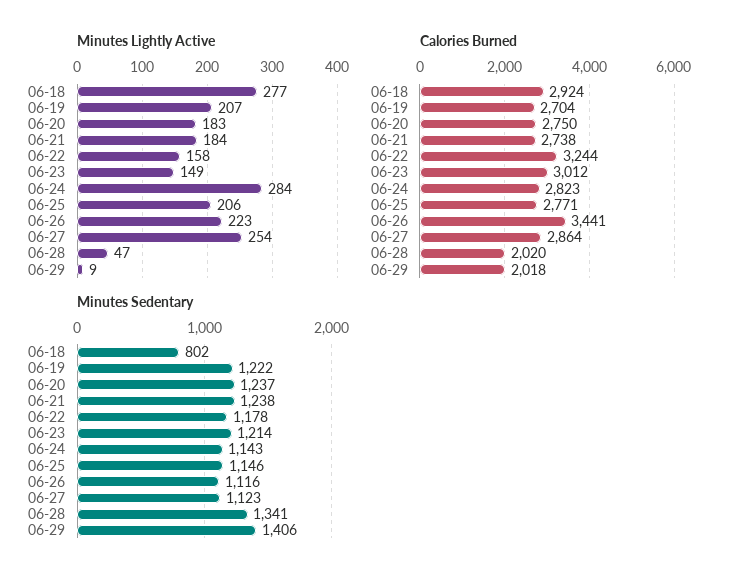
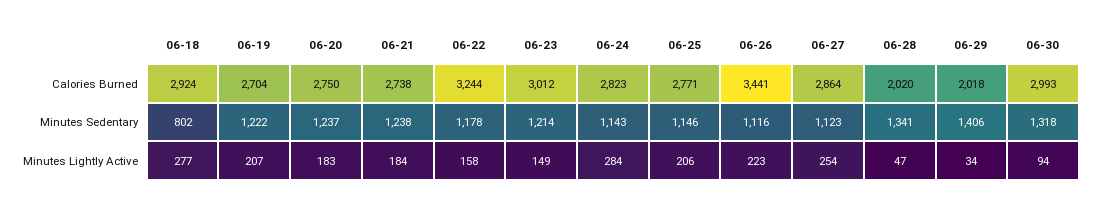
Minutes Lightly Active, 06-29: 9 -> 34
Calories Burned, 06-30: none -> 2993
Minutes Sedentary, 06-30: none -> 1318
Minutes Lightly Active, 06-30: none -> 94

